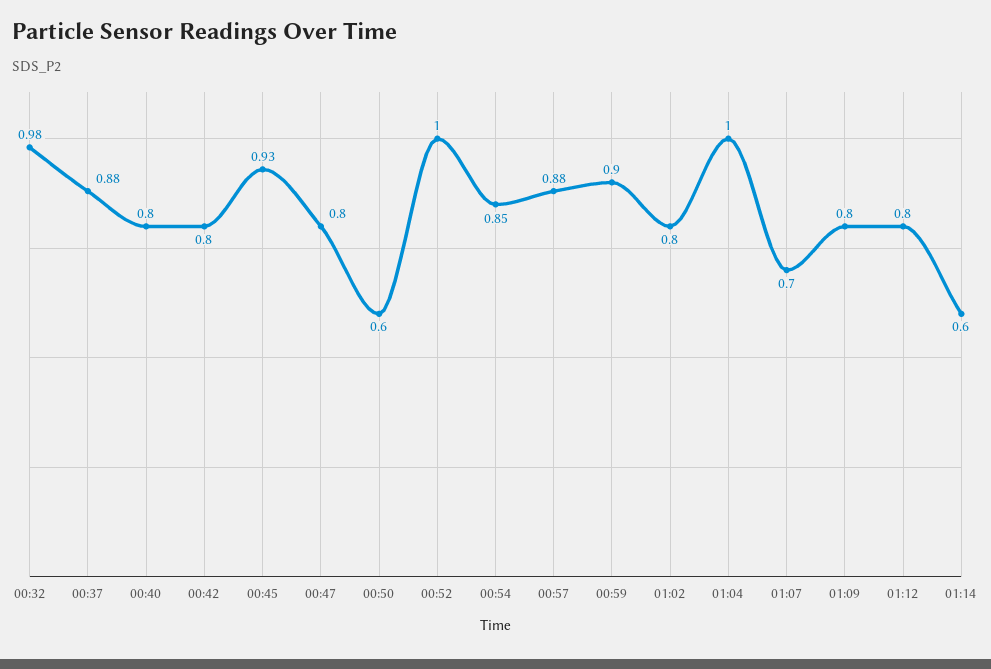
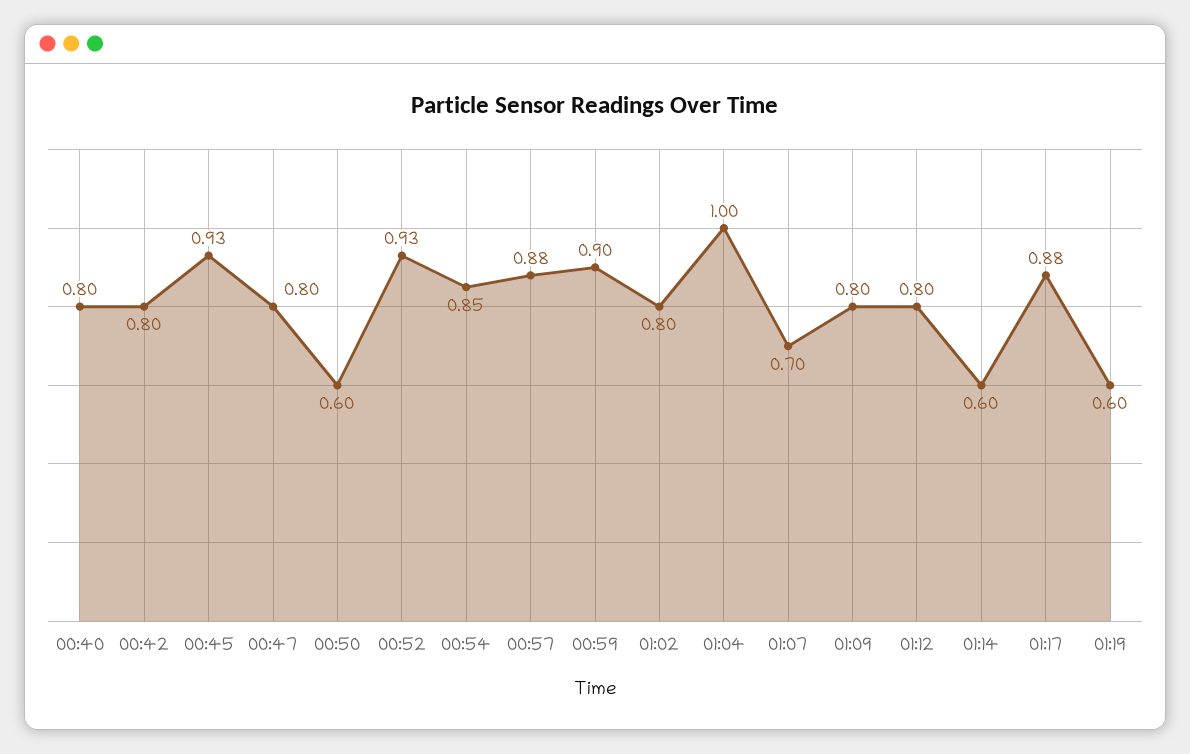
00:32: 0.98 -> none
00:37: 0.88 -> none
00:52: 1 -> 0.93
01:17: none -> 0.88
01:19: none -> 0.6

